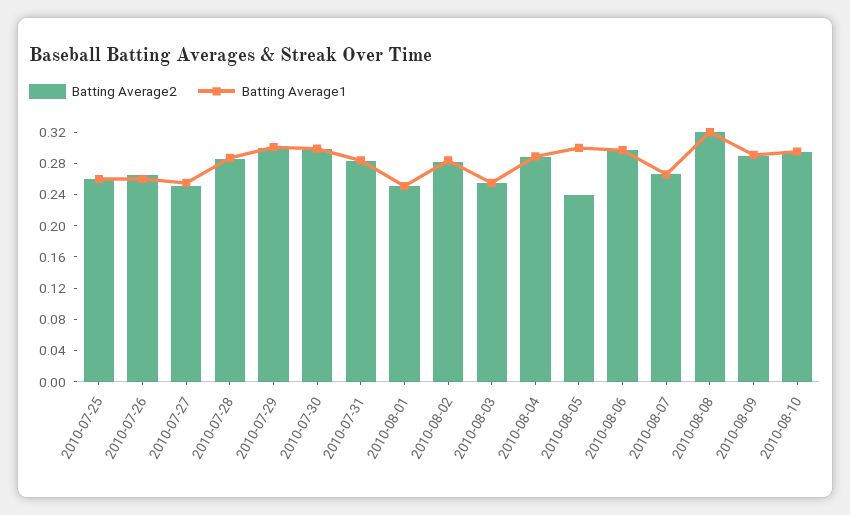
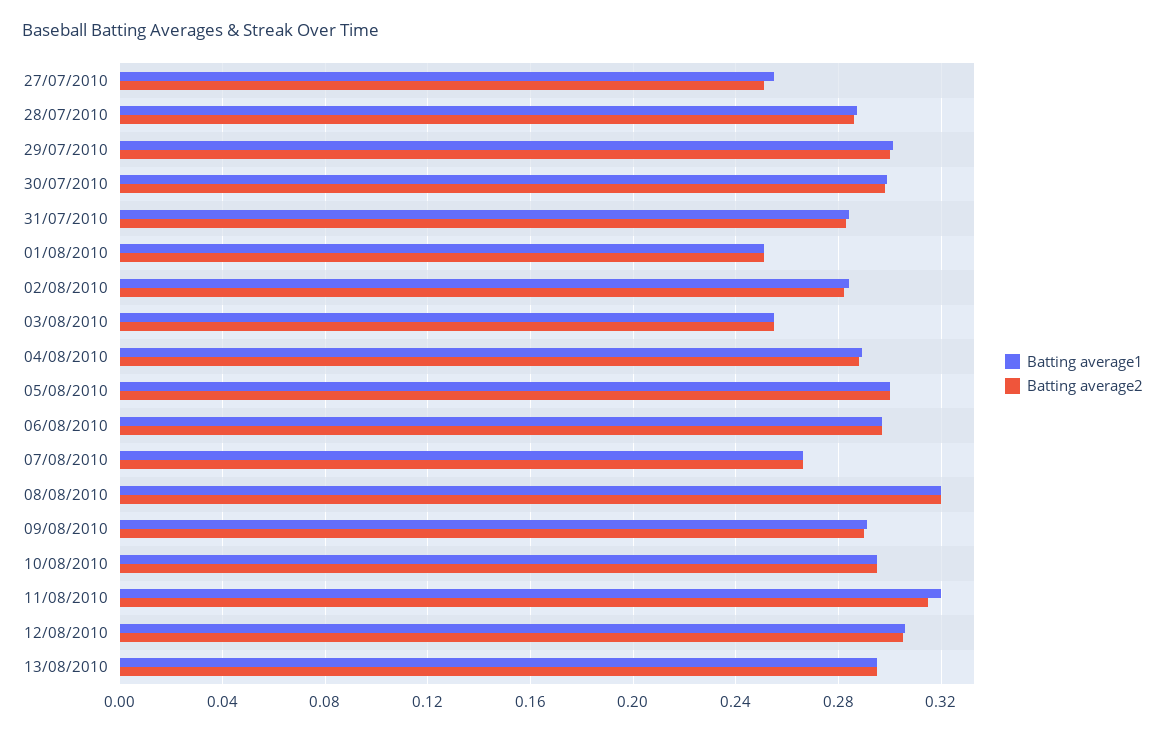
Batting Average2, 2010-07-25: 0.26 -> none
Batting Average1, 2010-07-25: 0.26 -> none
Batting Average2, 2010-07-26: 0.26 -> none
Batting Average1, 2010-07-26: 0.26 -> none
Batting Average2, 2010-08-05: 0.24 -> 0.3
Batting Average1, 11/08/2010: none -> 0.32
Batting Average2, 11/08/2010: none -> 0.315
Batting Average1, 12/08/2010: none -> 0.305
Batting Average2, 12/08/2010: none -> 0.305
Batting Average1, 13/08/2010: none -> 0.295
Batting Average2, 13/08/2010: none -> 0.295

